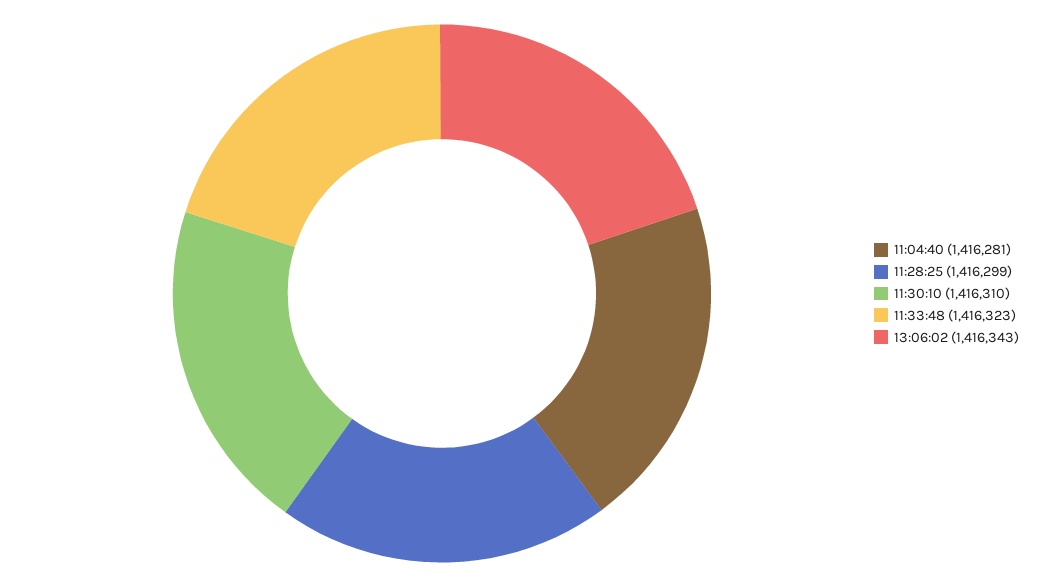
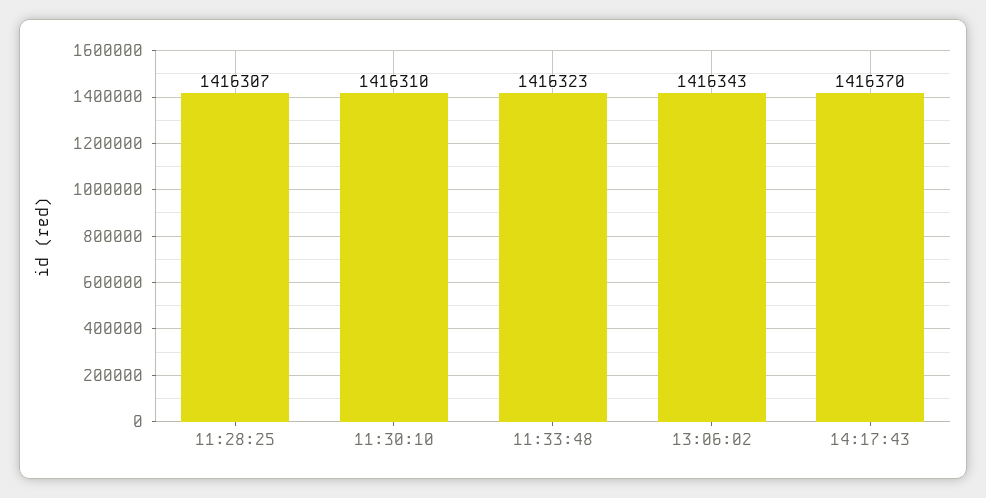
11:04:40: 1416281 -> none
11:28:25: 1416299 -> 1416307
14:17:43: none -> 1416370

